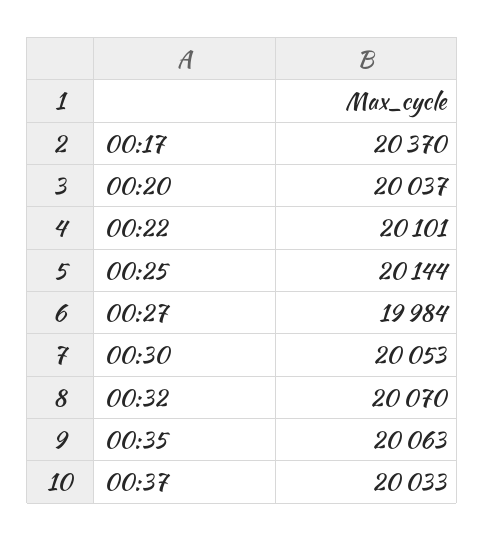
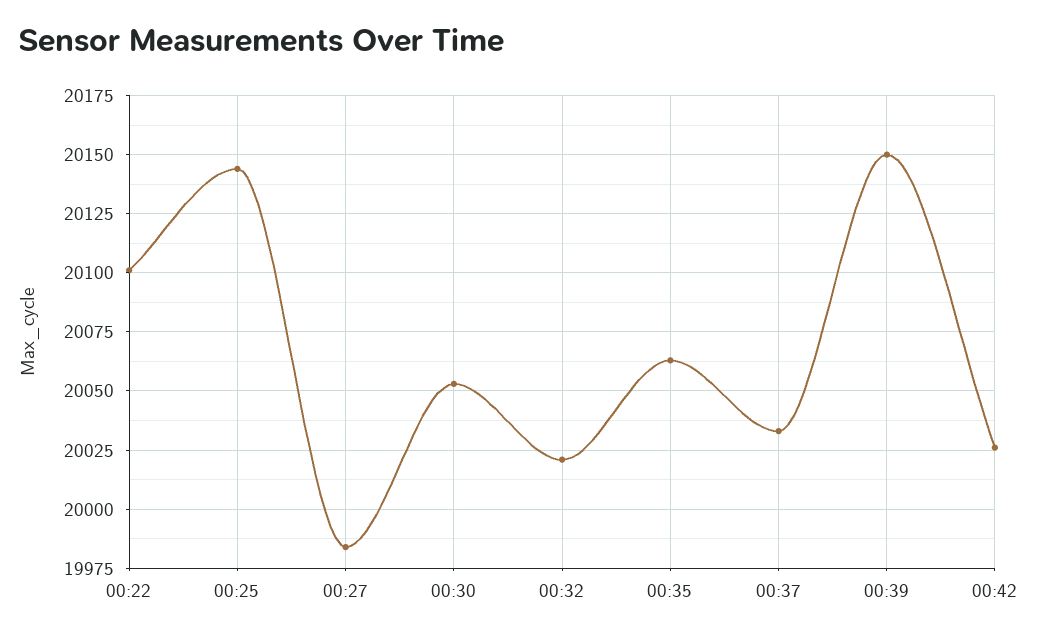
00:17: 20370 -> none
00:20: 20037 -> none
00:32: 20070 -> 20020
00:39: none -> 20150
00:42: none -> 20025

